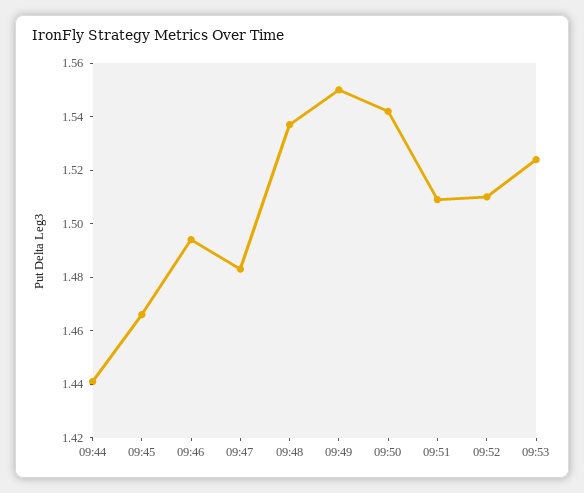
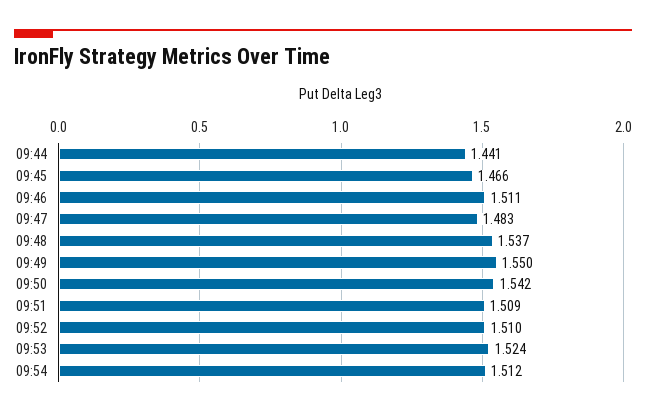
09:46: 1.495 -> 1.511
09:54: none -> 1.512

